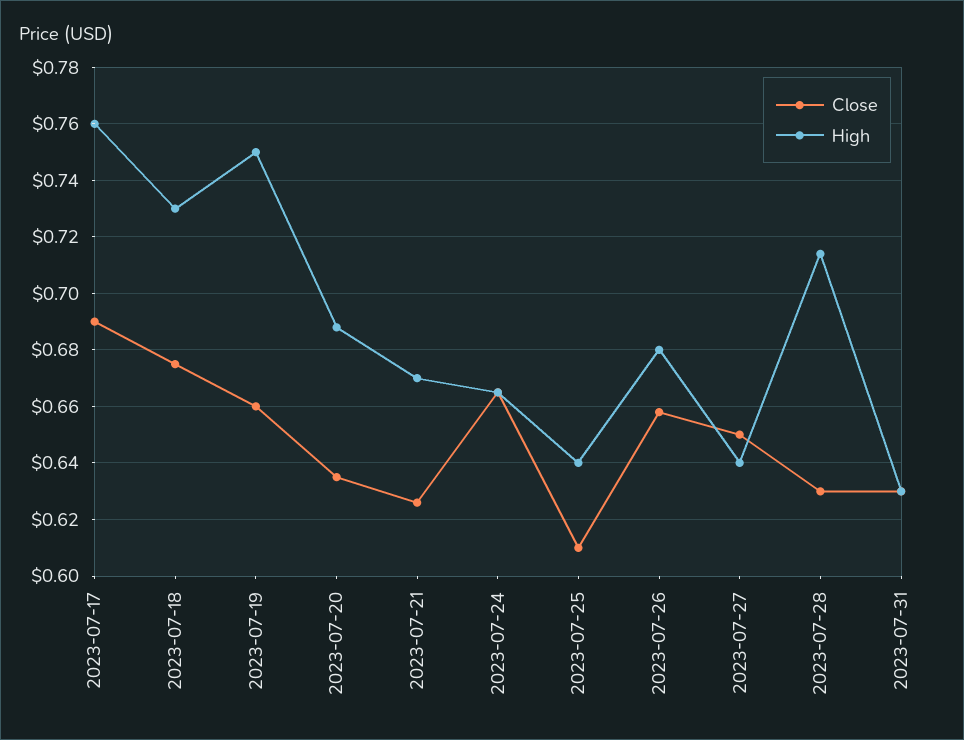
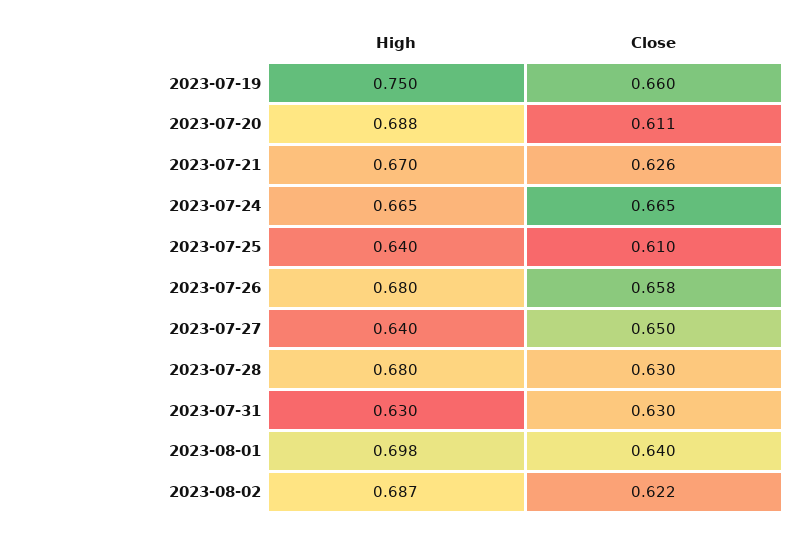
Close, 2023-07-17: 0.69 -> none
High, 2023-07-17: 0.76 -> none
Close, 2023-07-18: 0.675 -> none
High, 2023-07-18: 0.73 -> none
Close, 2023-07-20: 0.635 -> 0.611
High, 2023-07-28: 0.715 -> 0.68
High, 2023-08-01: none -> 0.698
Close, 2023-08-01: none -> 0.64
High, 2023-08-02: none -> 0.687
Close, 2023-08-02: none -> 0.622

